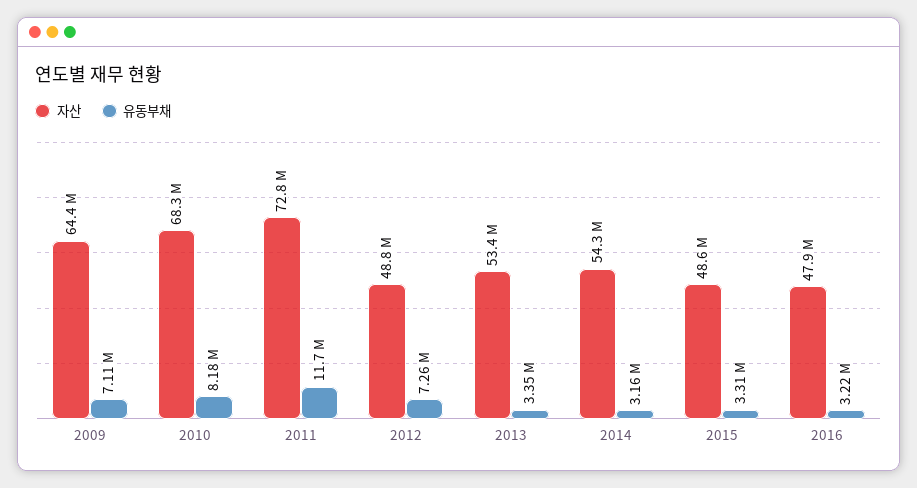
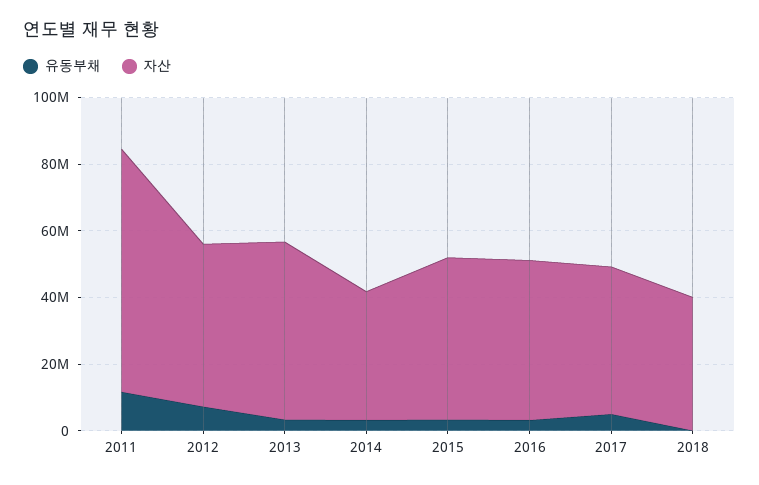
자산, 2009: 64400000 -> none
유동부채, 2009: 7110000 -> none
자산, 2010: 68300000 -> none
유동부채, 2010: 8180000 -> none
자산, 2014: 54300000 -> 40000000
유동부채, 2017: none -> 5000000
자산, 2017: none -> 45000000
유동부채, 2018: none -> 0
자산, 2018: none -> 40000000

